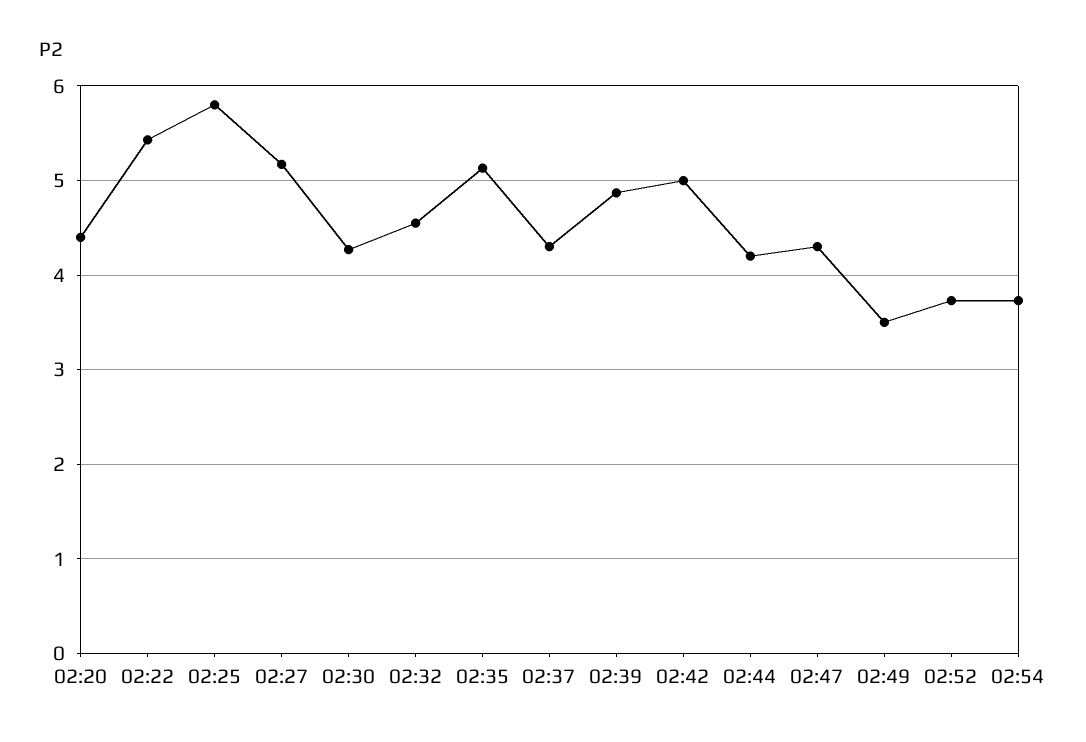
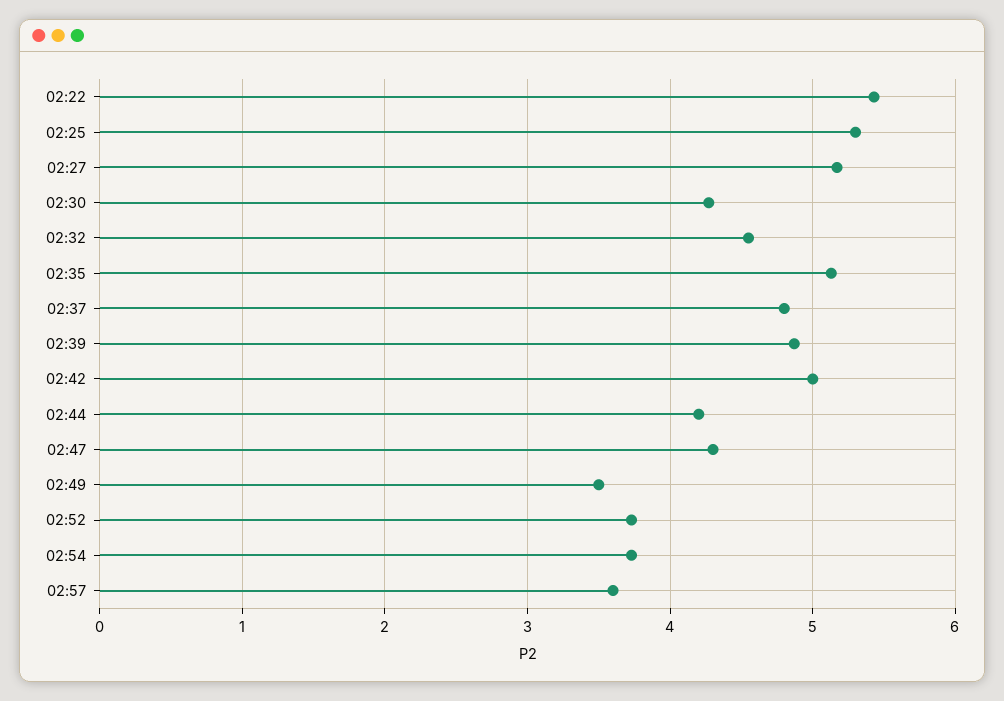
02:20: 4.4 -> none
02:25: 5.8 -> 5.3
02:37: 4.3 -> 4.8
02:57: none -> 3.6

